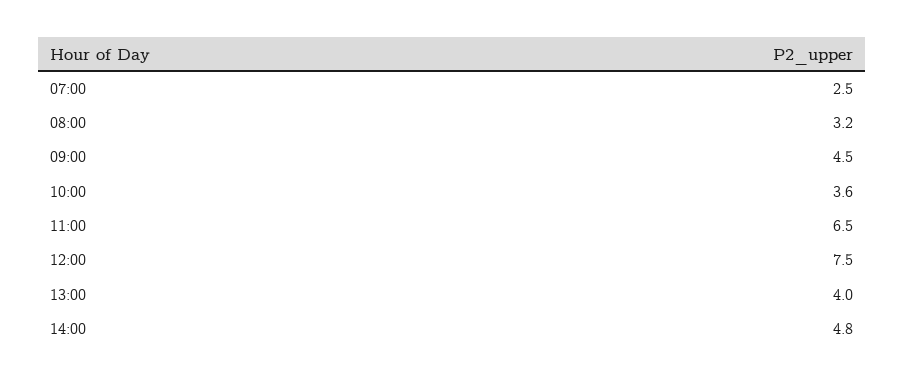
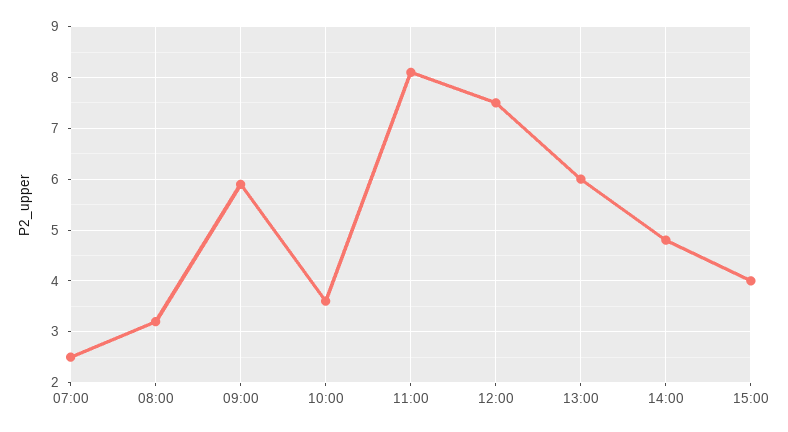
09:00: 4.5 -> 6
11:00: 6.5 -> 8
13:00: 4 -> 6
15:00: none -> 4

